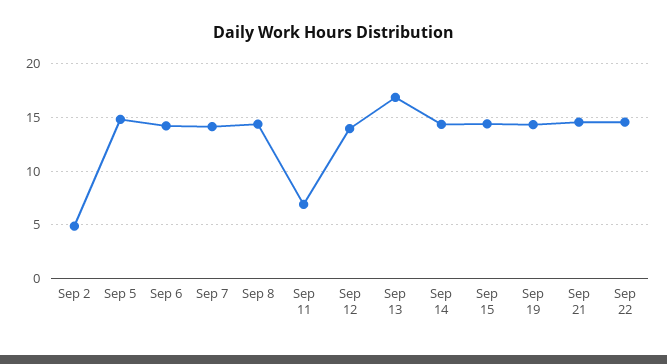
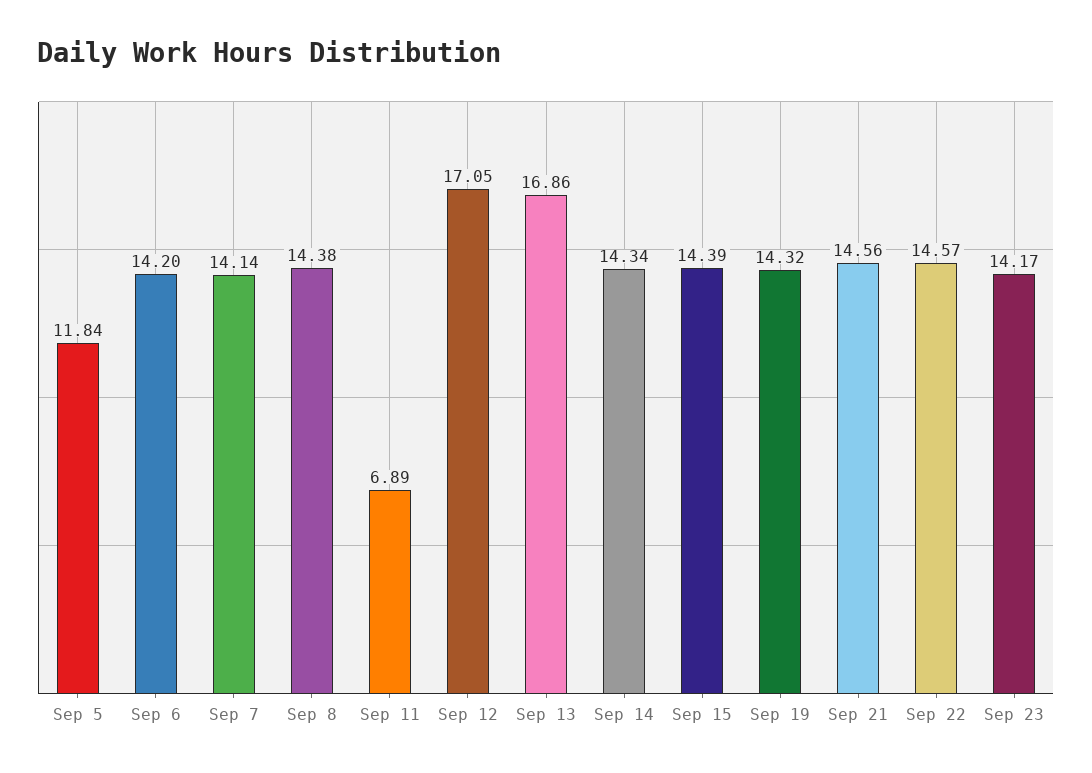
Sep 2: 5 -> none
Sep 5: 15 -> 11.84
Sep 12: 14 -> 17.05
Sep 23: none -> 14.17

